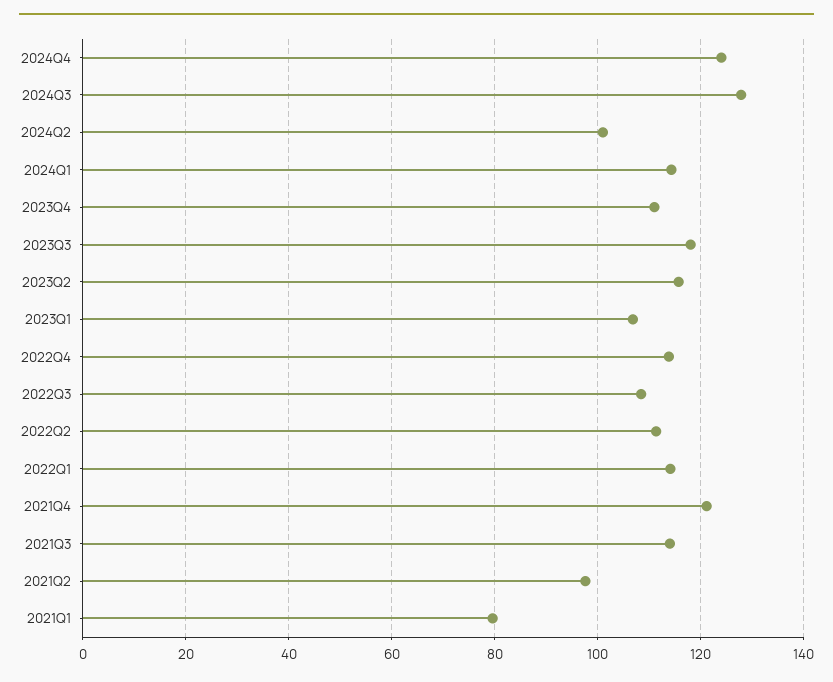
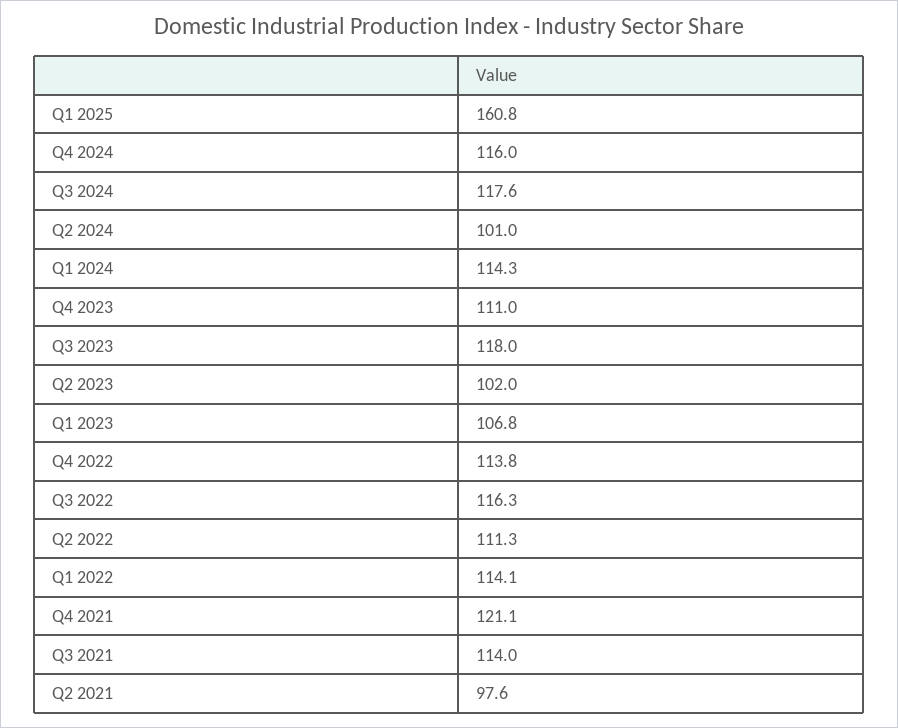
2024Q4: 124 -> 116
2024Q3: 128 -> 117.6
2023Q2: 116 -> 102
2022Q3: 108 -> 116.3
2021Q1: 80 -> none
Q1 2025: none -> 160.8

